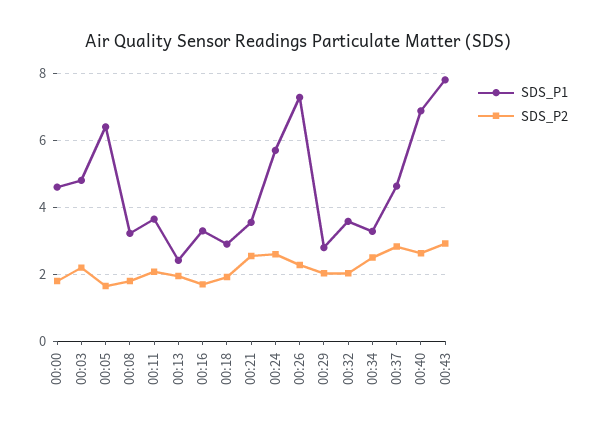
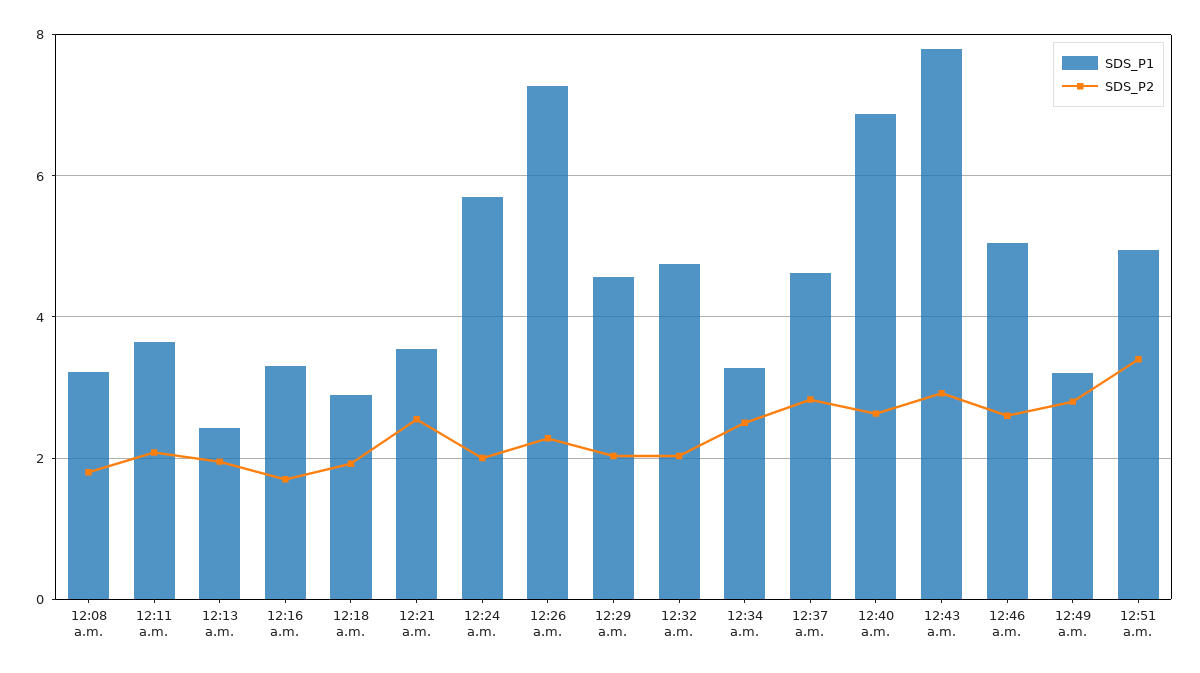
SDS_P1, 00:00: 4.6 -> none
SDS_P2, 00:00: 1.8 -> none
SDS_P1, 00:03: 4.8 -> none
SDS_P2, 00:03: 2.2 -> none
SDS_P1, 00:05: 6.4 -> none
SDS_P2, 00:05: 1.6 -> none
SDS_P2, 00:24: 2.6 -> 2
SDS_P1, 00:29: 2.8 -> 4.6
SDS_P1, 00:32: 3.6 -> 4.8
SDS_P1, 12:46 a.m.: none -> 5
SDS_P2, 12:46 a.m.: none -> 2.6
SDS_P1, 12:49 a.m.: none -> 3.2
SDS_P2, 12:49 a.m.: none -> 2.8
SDS_P1, 12:51 a.m.: none -> 5
SDS_P2, 12:51 a.m.: none -> 3.4

